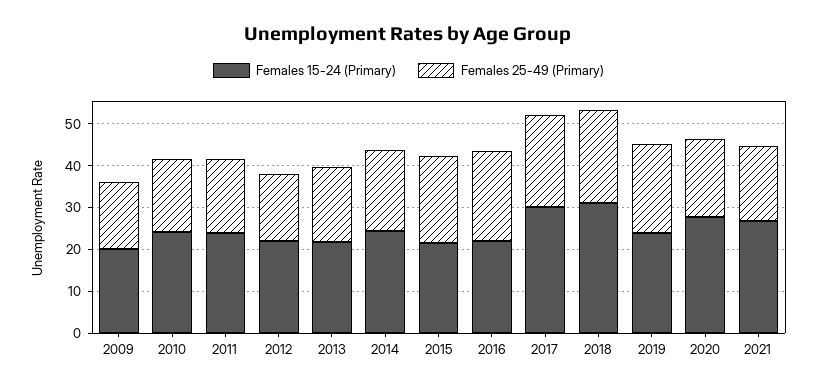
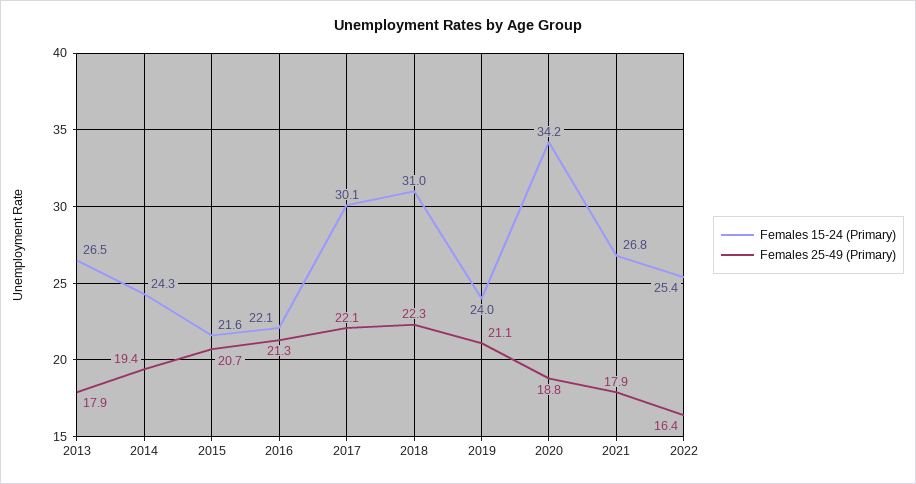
Females 15-24 (Primary), 2009: 20 -> none
Females 25-49 (Primary), 2009: 16 -> none
Females 15-24 (Primary), 2010: 24 -> none
Females 25-49 (Primary), 2010: 18 -> none
Females 15-24 (Primary), 2011: 24 -> none
Females 25-49 (Primary), 2011: 18 -> none
Females 15-24 (Primary), 2012: 22 -> none
Females 25-49 (Primary), 2012: 16 -> none
Females 15-24 (Primary), 2013: 22 -> 26.5
Females 15-24 (Primary), 2020: 28 -> 34.2
Females 15-24 (Primary), 2022: none -> 25.4
Females 25-49 (Primary), 2022: none -> 16.4

